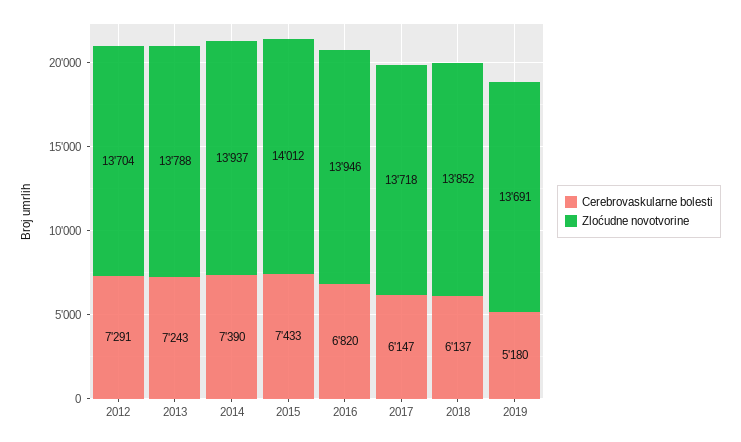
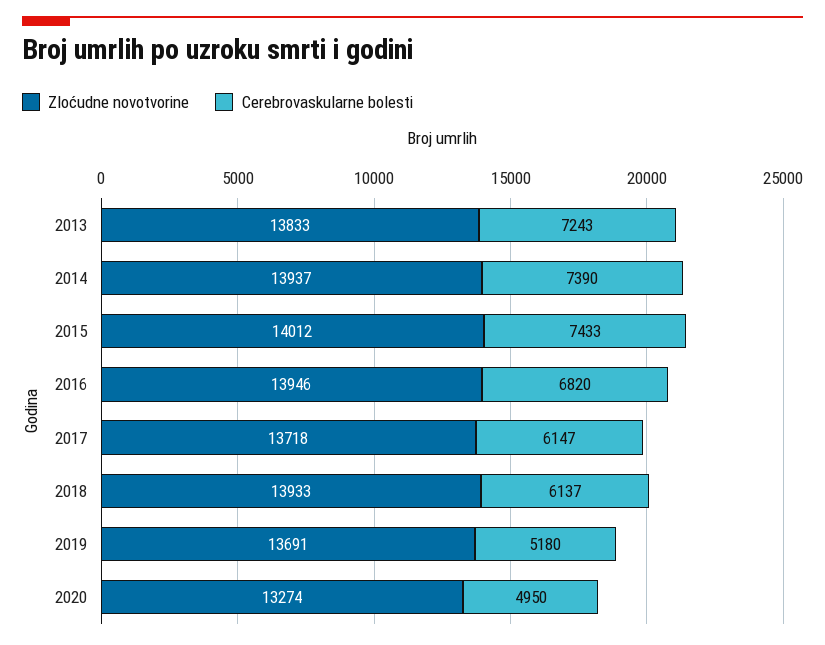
Cerebrovaskularne bolesti, 2012: 7291 -> none
Zloćudne novotvorine, 2012: 13704 -> none
Zloćudne novotvorine, 2013: 13788 -> 13833
Zloćudne novotvorine, 2018: 13852 -> 13933
Zloćudne novotvorine, 2020: none -> 13274
Cerebrovaskularne bolesti, 2020: none -> 4950

